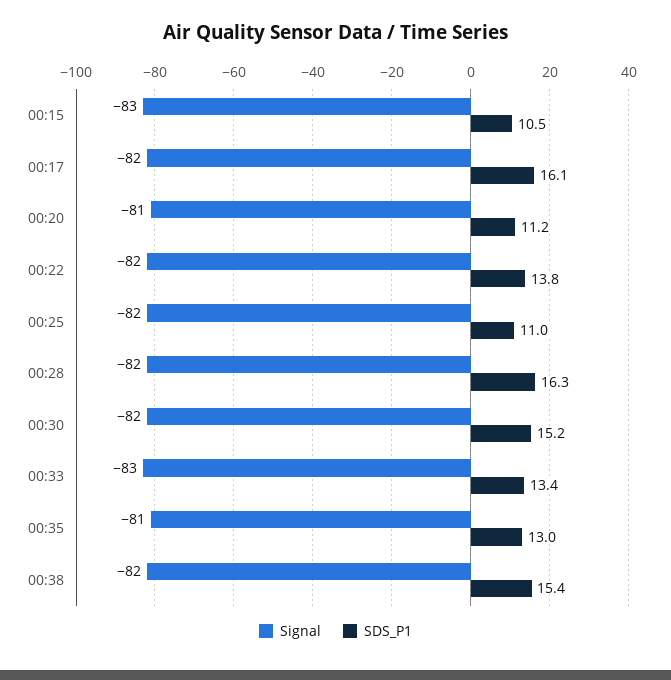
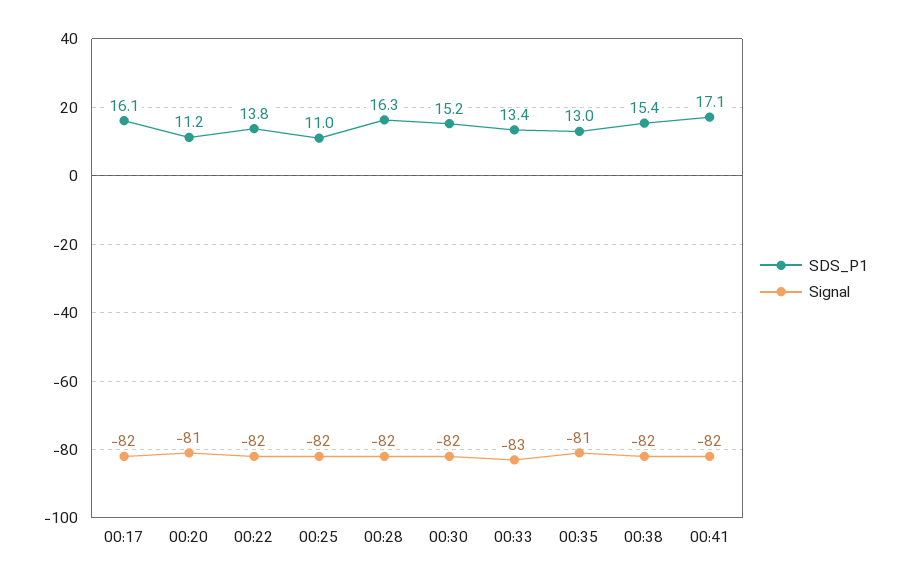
Signal, 00:15: -83 -> none
SDS_P1, 00:15: 10.5 -> none
SDS_P1, 00:41: none -> 17.1
Signal, 00:41: none -> -82

